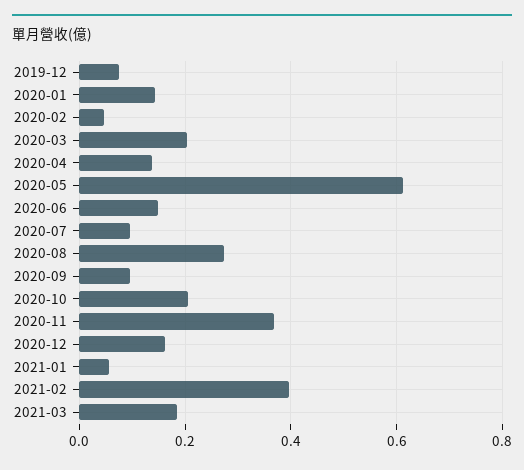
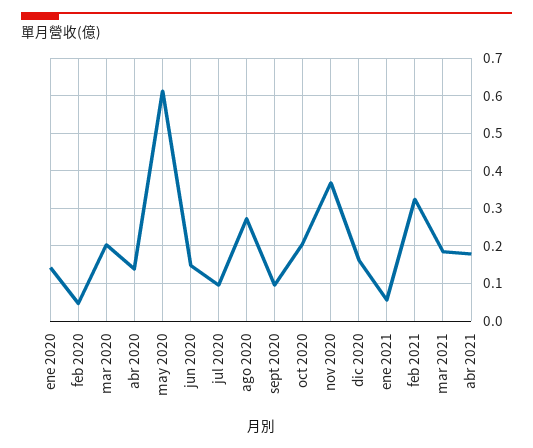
2019-12: 0.08 -> none
2021-02: 0.4 -> 0.32
abr 2021: none -> 0.18

